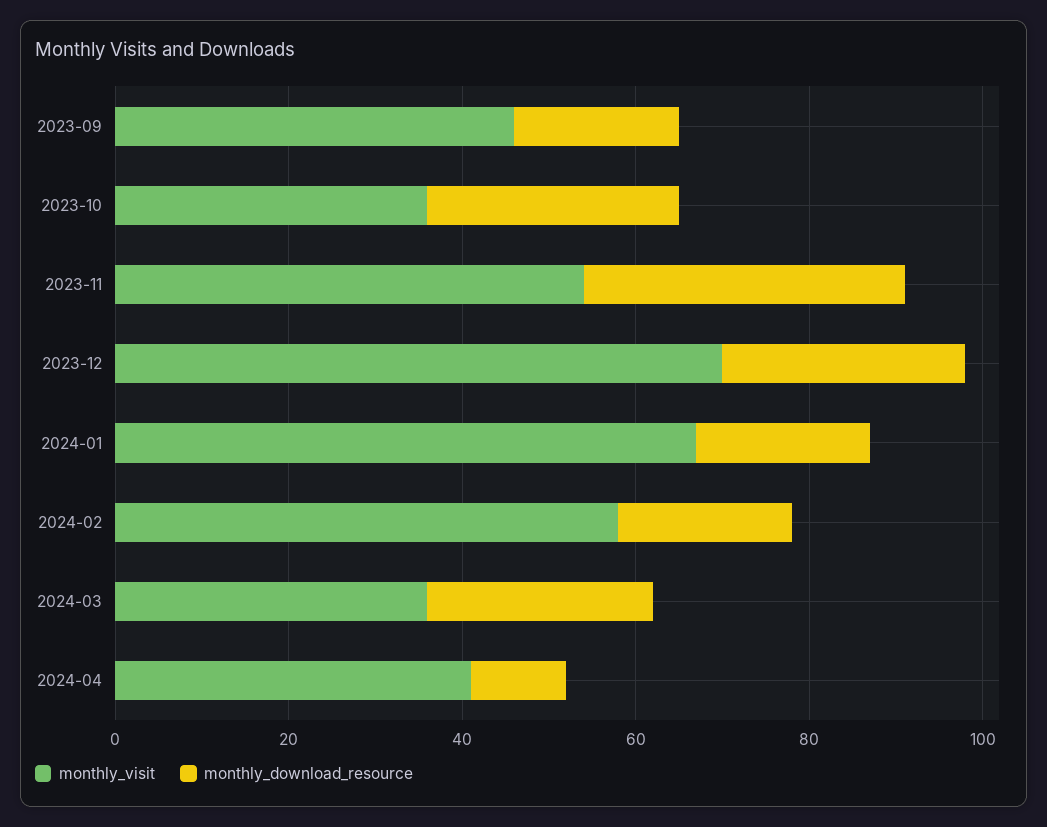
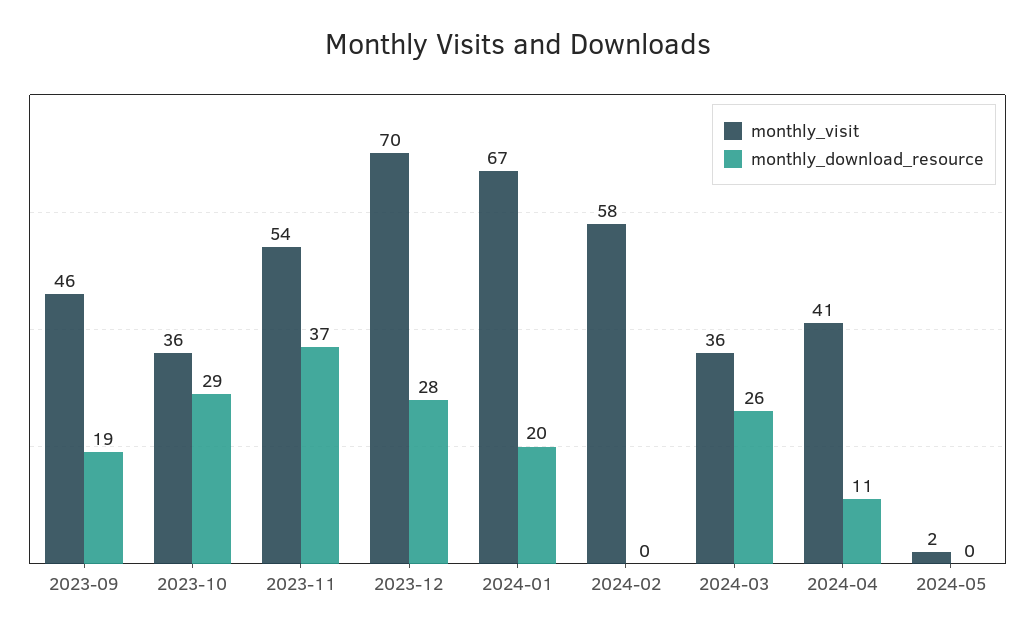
monthly_download_resource, 2024-02: 20 -> 0
monthly_visit, 2024-05: none -> 2
monthly_download_resource, 2024-05: none -> 0

